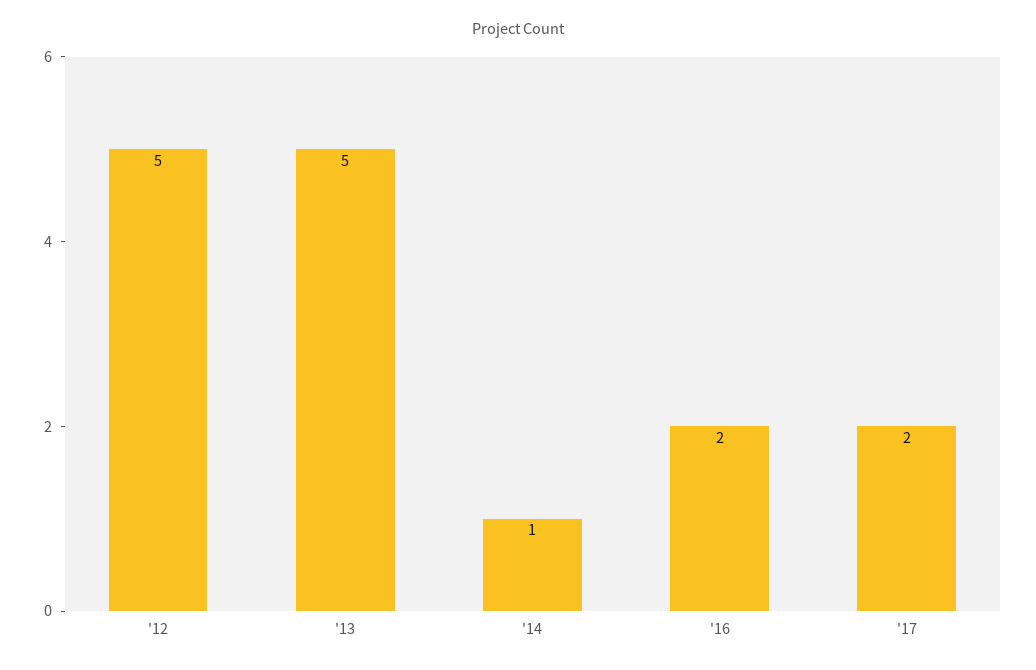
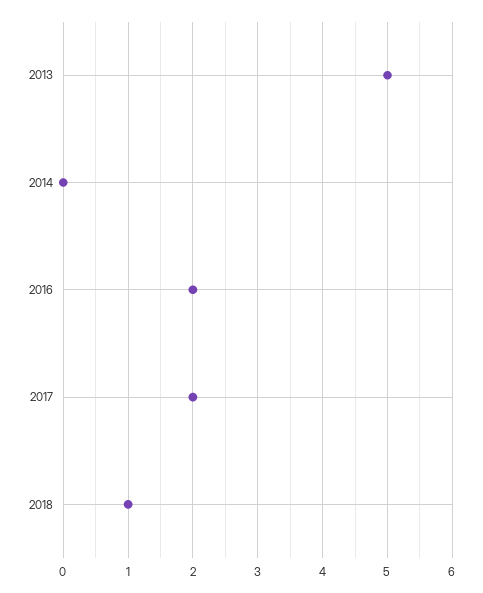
'12: 5 -> none
'14: 1 -> 0
2018: none -> 1

